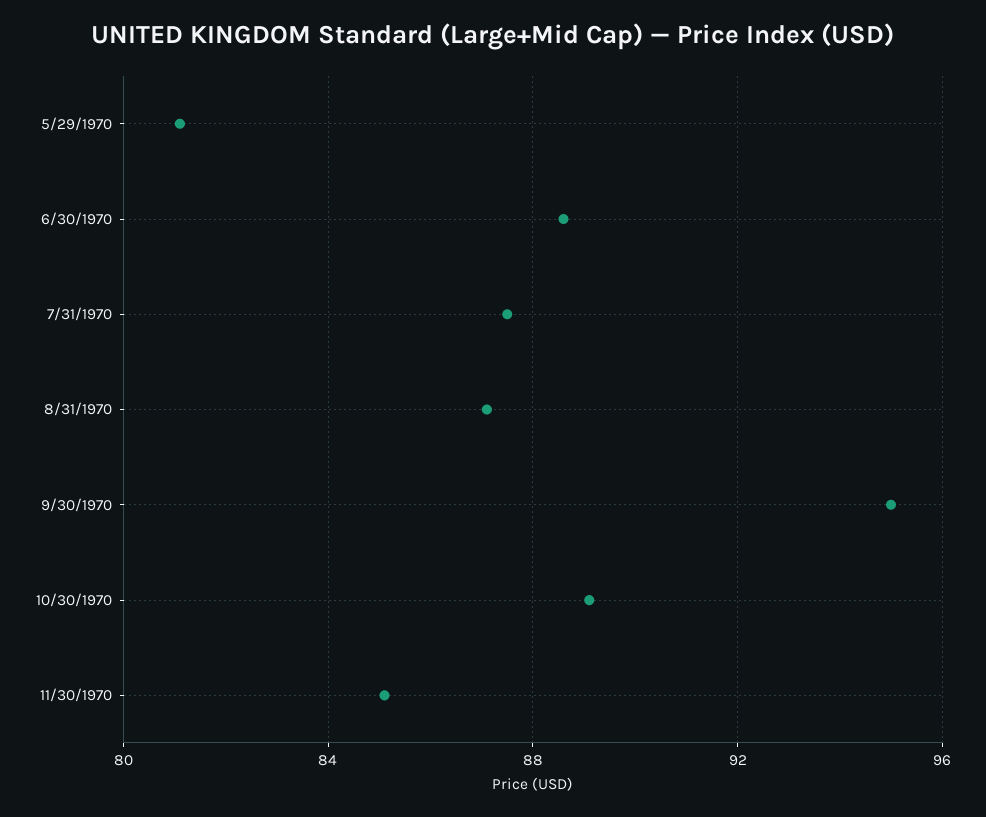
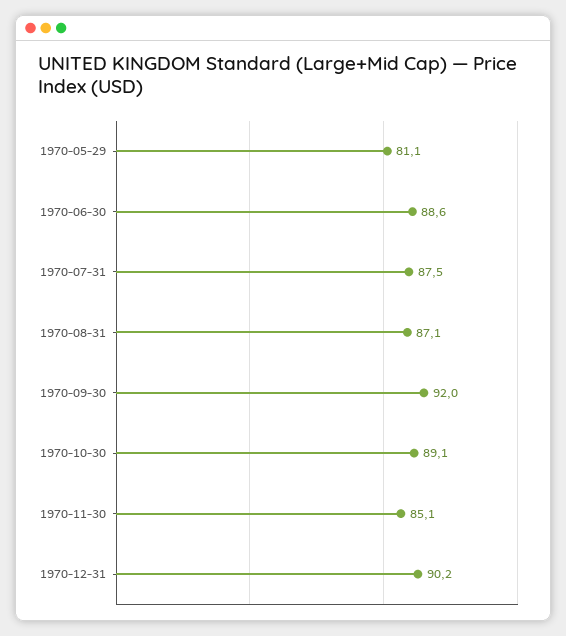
9/30/1970: 95 -> 92
1970-12-31: none -> 90.2

